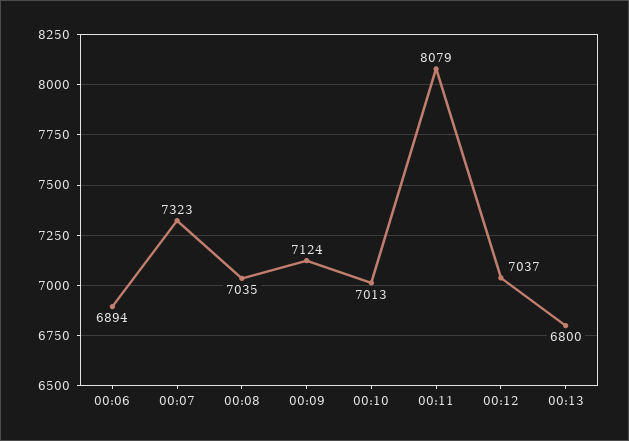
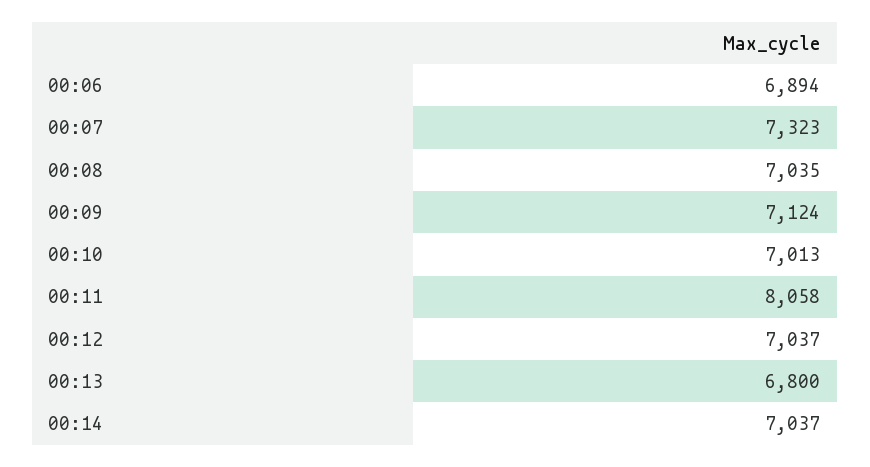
00:11: 8079 -> 8058
00:14: none -> 7037

